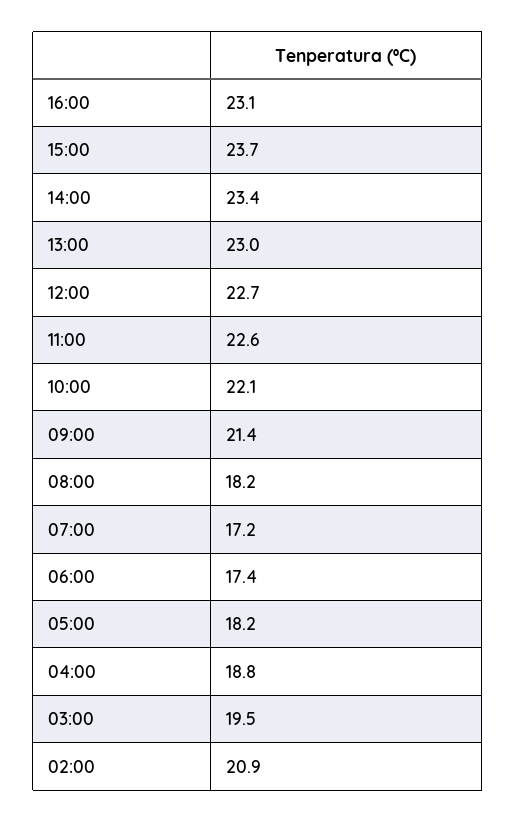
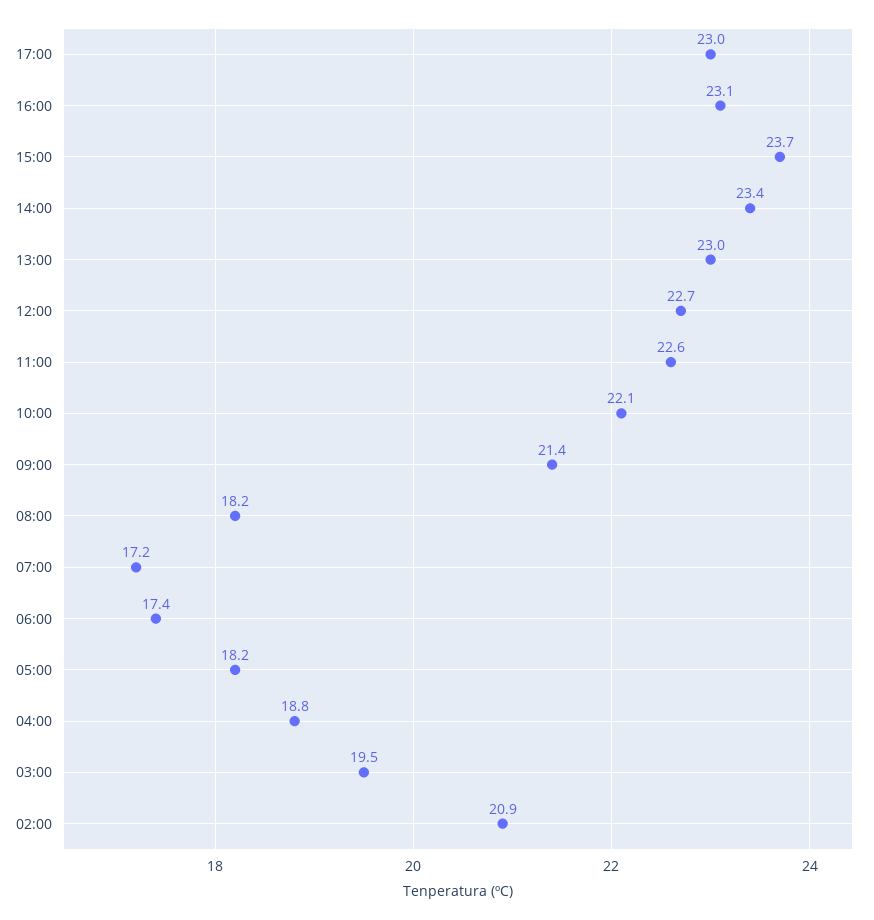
17:00: none -> 23

